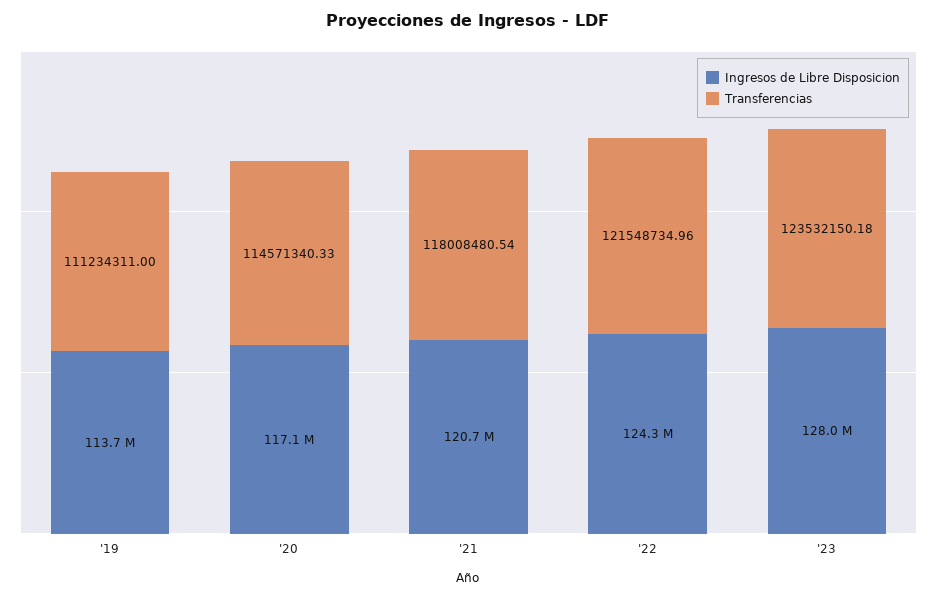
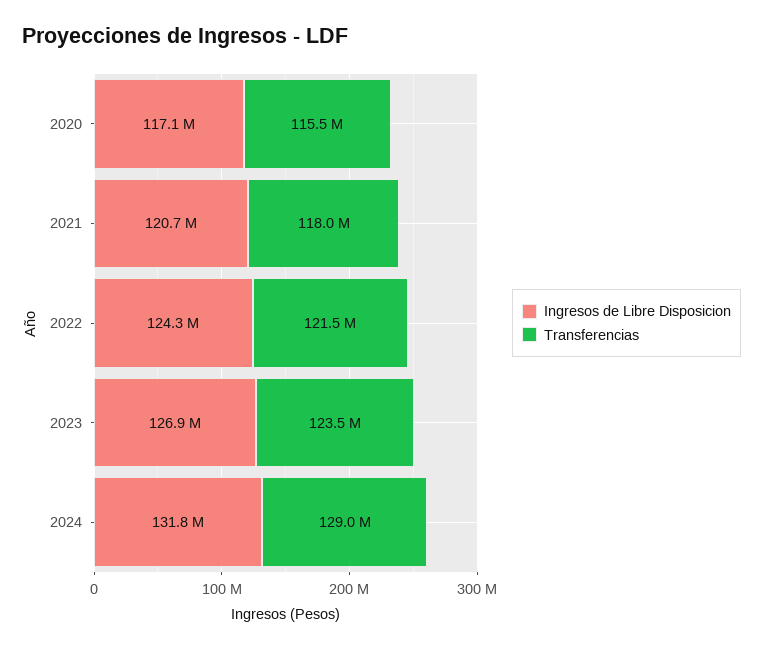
Ingresos de Libre Disposicion, '19: 113700000 -> none
Transferencias, '19: 111234311 -> none
Transferencias, '20: 114571340.33 -> 115500000
Ingresos de Libre Disposicion, '23: 128000000 -> 126900000
Ingresos de Libre Disposicion, 2024: none -> 131800000
Transferencias, 2024: none -> 129000000

